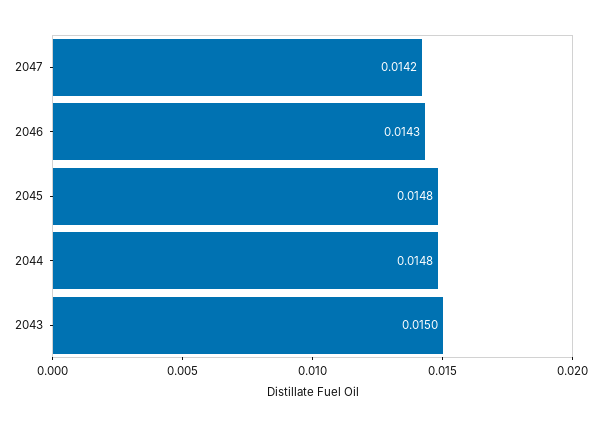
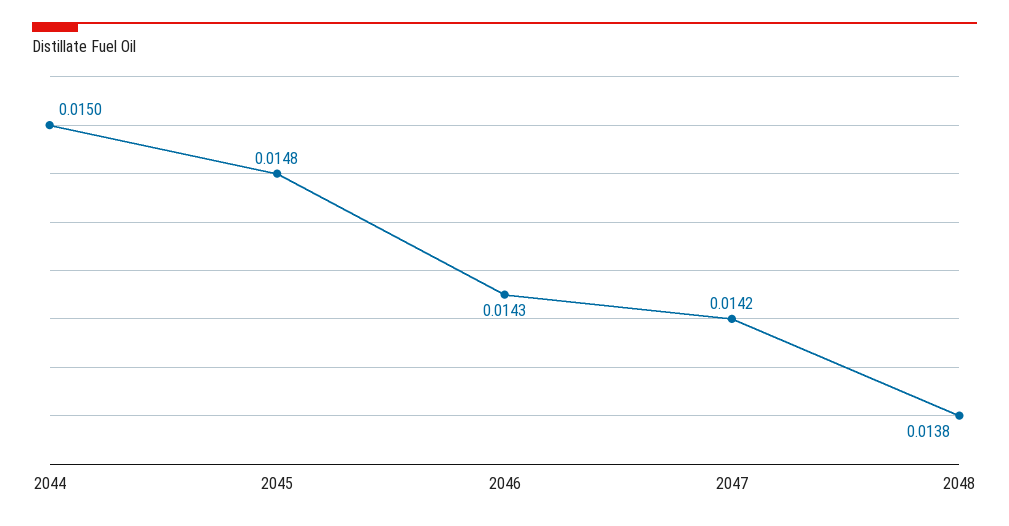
2044: 0.0148 -> 0.015
2043: 0.015 -> none
2048: none -> 0.0138

